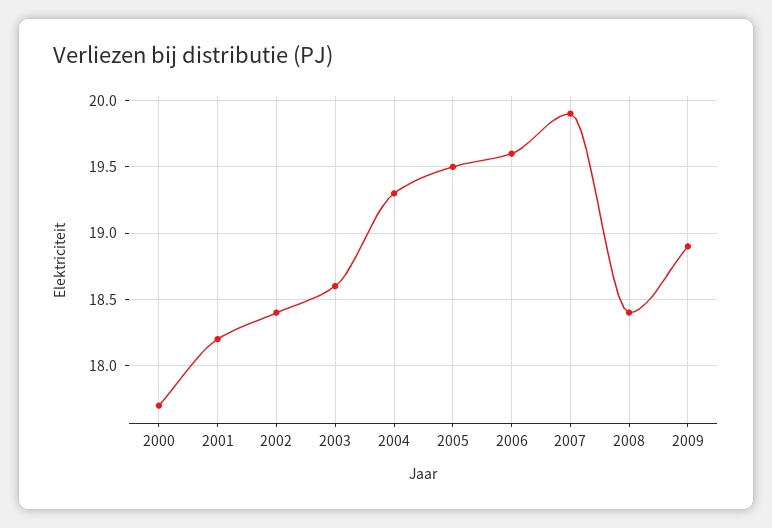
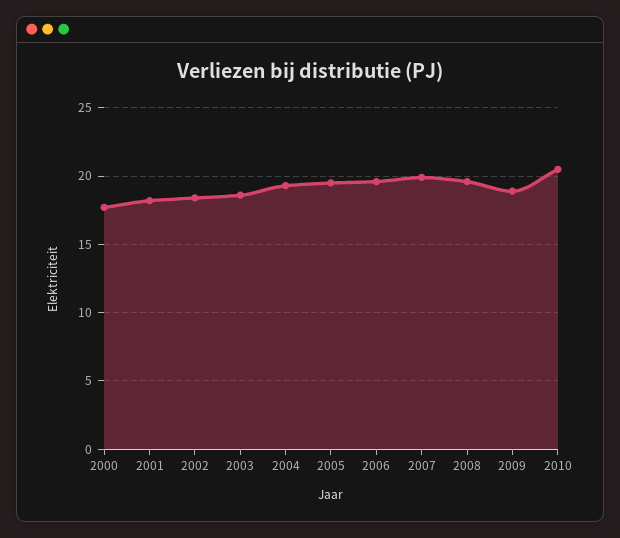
2008: 18.4 -> 19.5
2010: none -> 20.5

